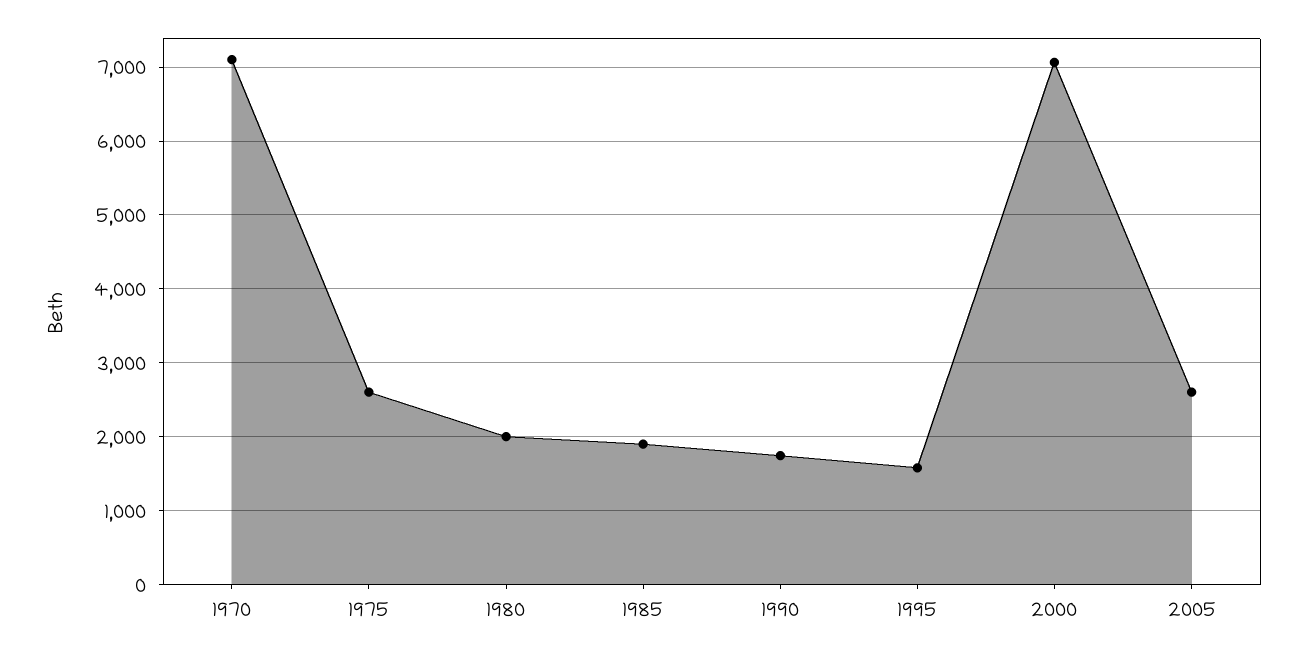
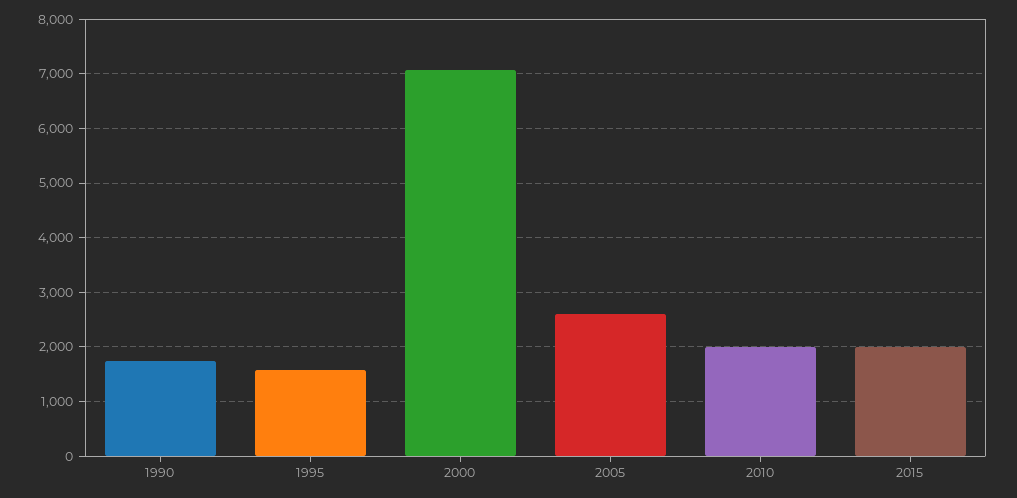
1970: 7100 -> none
1975: 2600 -> none
1980: 2000 -> none
1985: 1900 -> none
2010: none -> 2000
2015: none -> 2000

